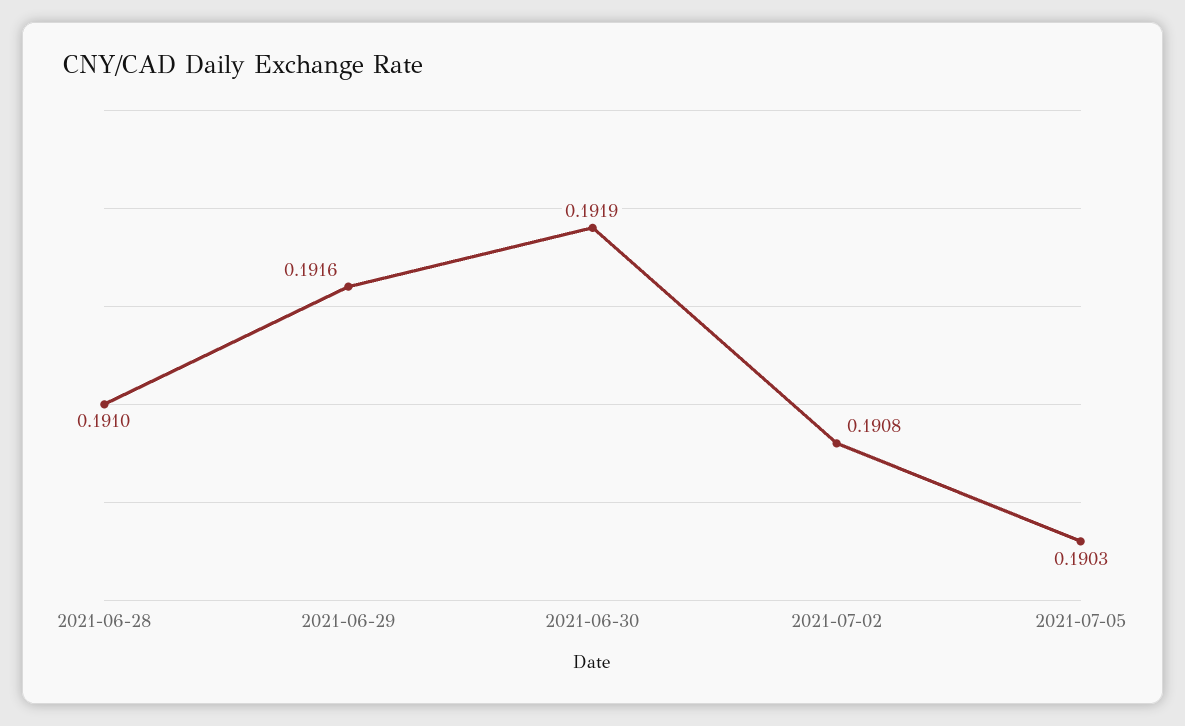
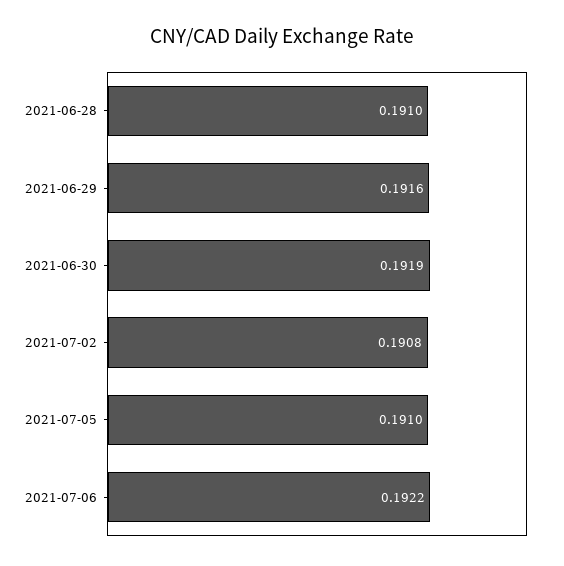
2021-07-05: 0.1903 -> 0.191
2021-07-06: none -> 0.1922

